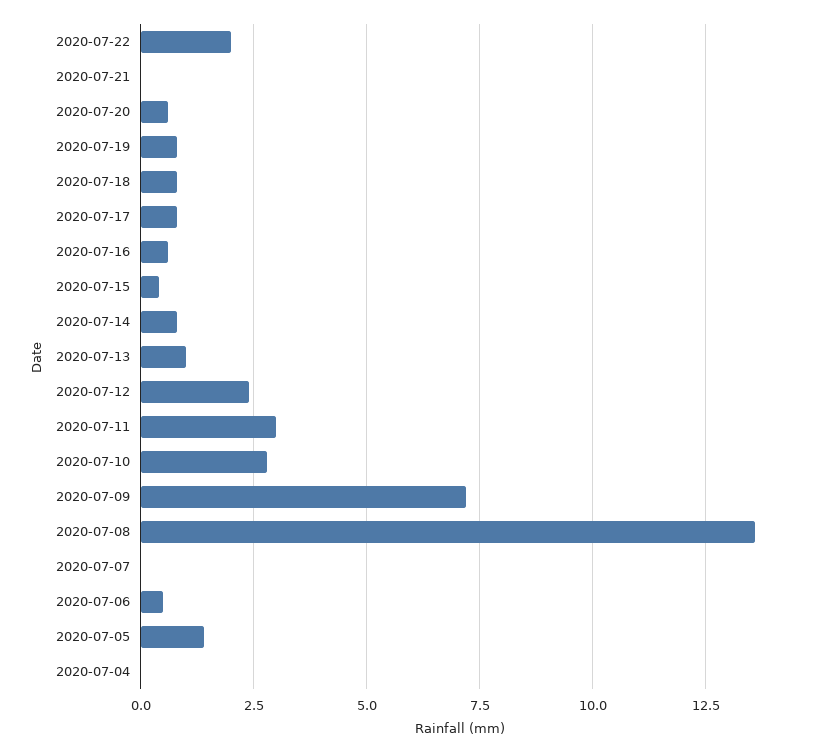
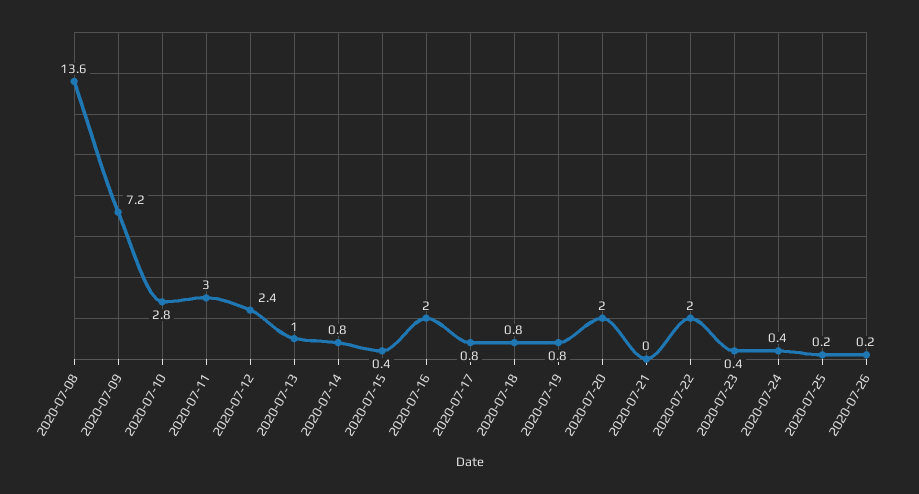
2020-07-20: 0.5 -> 2
2020-07-16: 0.5 -> 2
2020-07-07: 0 -> none
2020-07-06: 0.5 -> none
2020-07-05: 1.5 -> none
2020-07-04: 0 -> none
2020-07-23: none -> 0.4
2020-07-24: none -> 0.4
2020-07-25: none -> 0.2
2020-07-26: none -> 0.2

